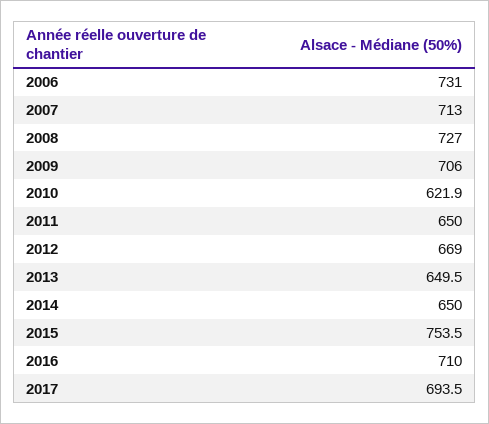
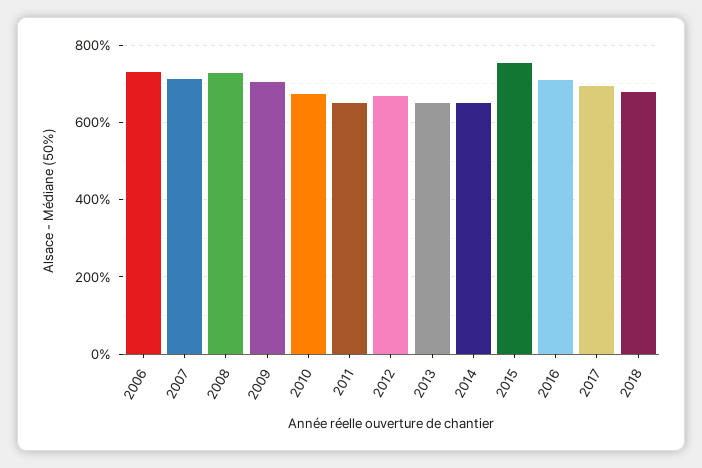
2010: 621.9 -> 680
2018: none -> 680

